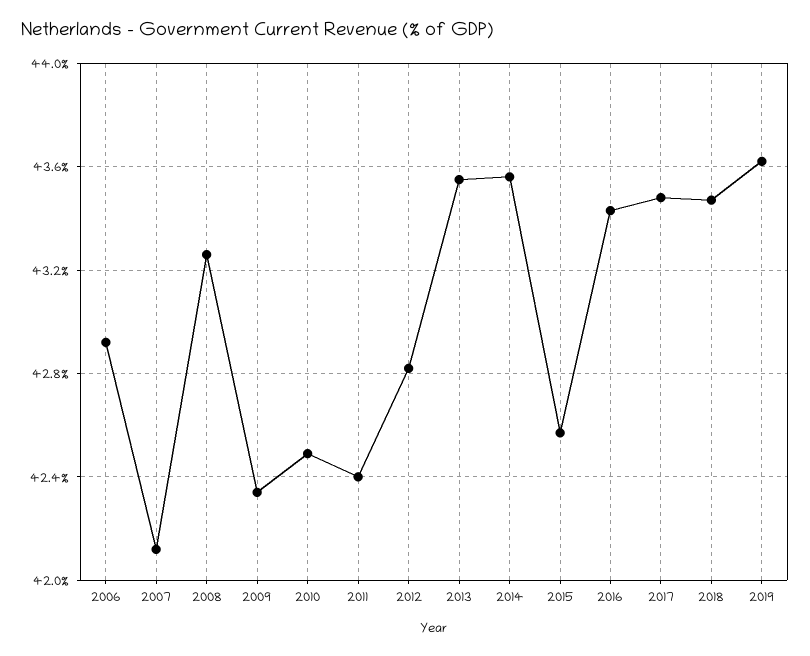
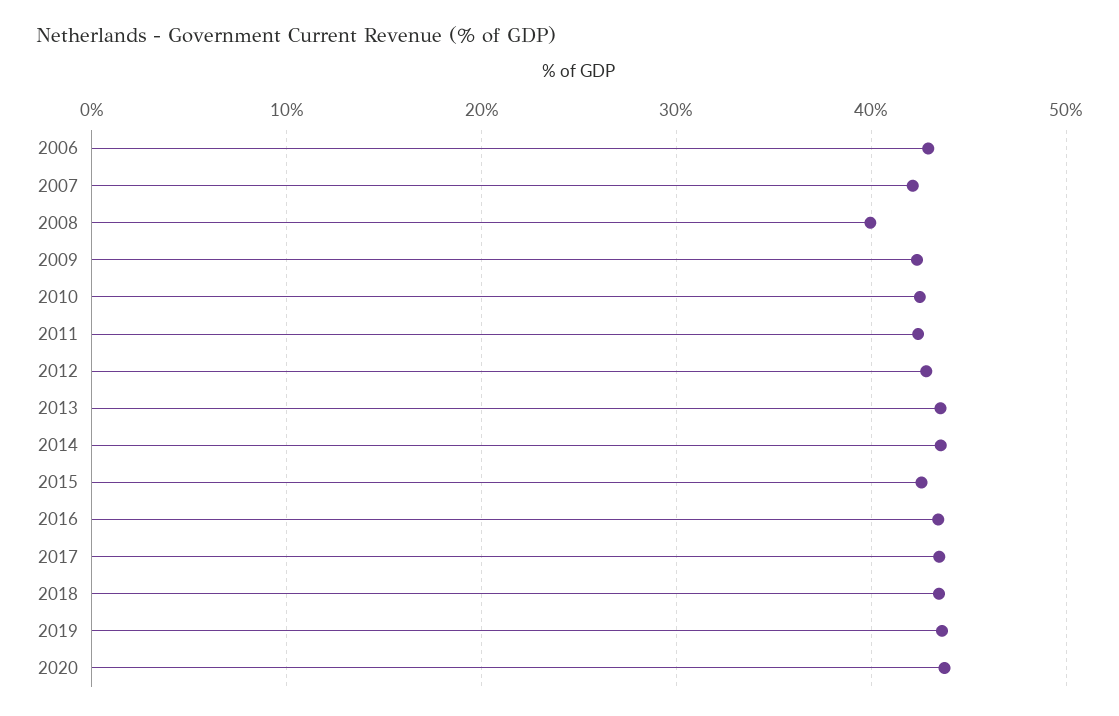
2008: 43.25 -> 40
2020: none -> 44

